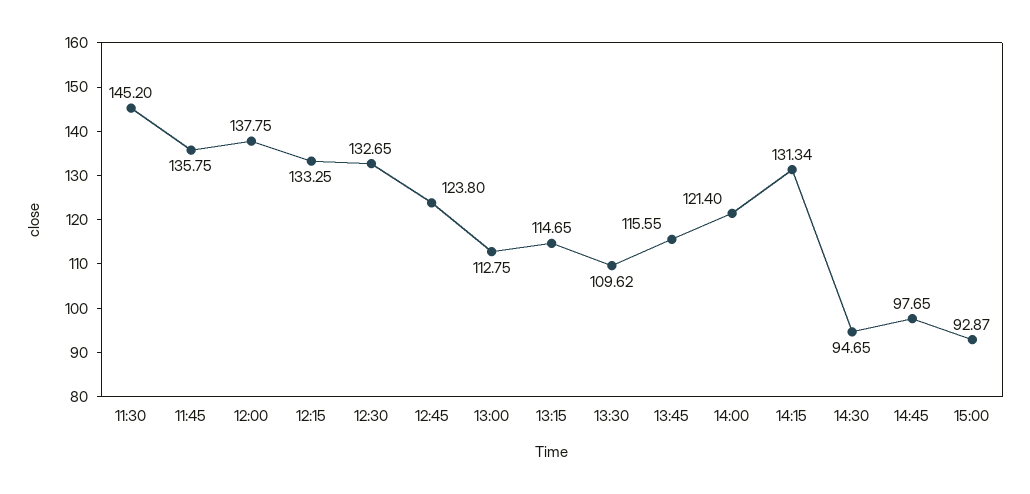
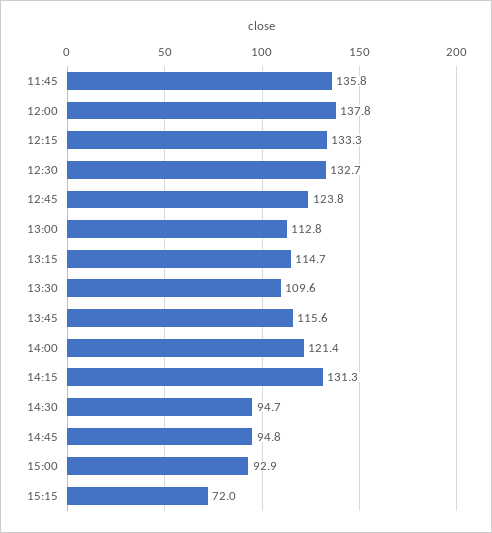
11:30: 145.2 -> none
14:45: 97.65 -> 94.8
15:15: none -> 72

